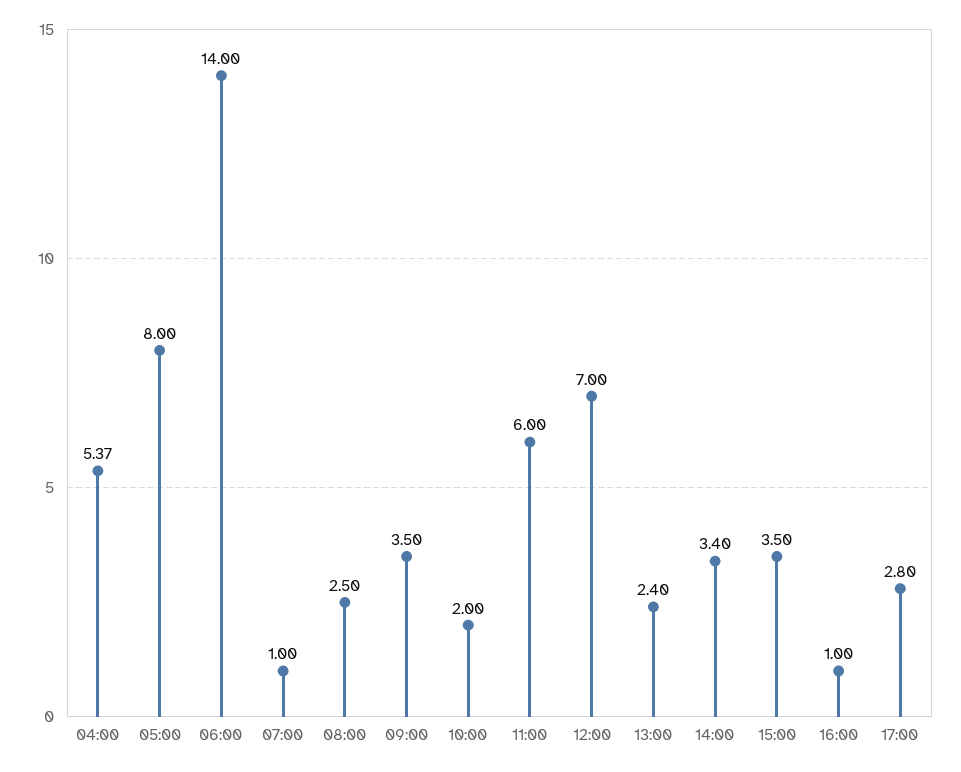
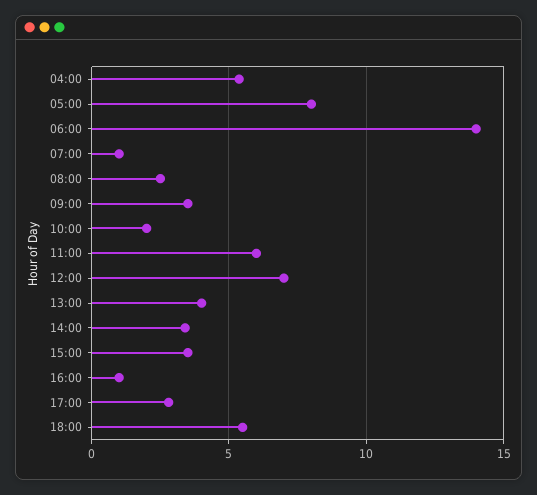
13:00: 2.4 -> 4
18:00: none -> 5.5

